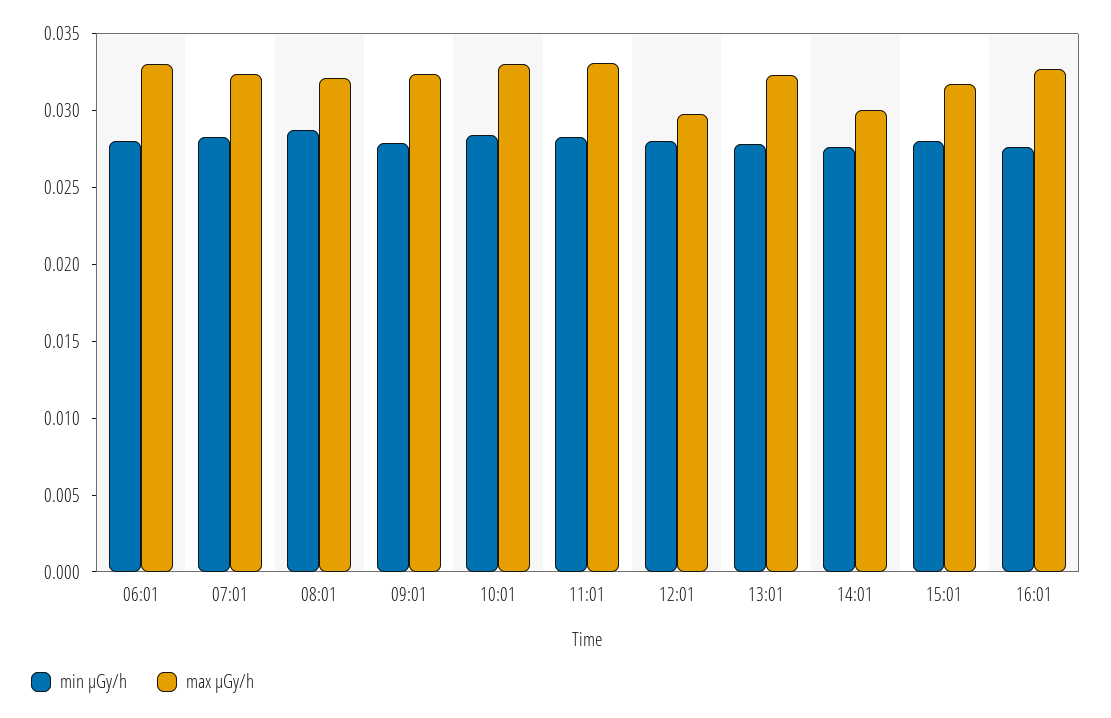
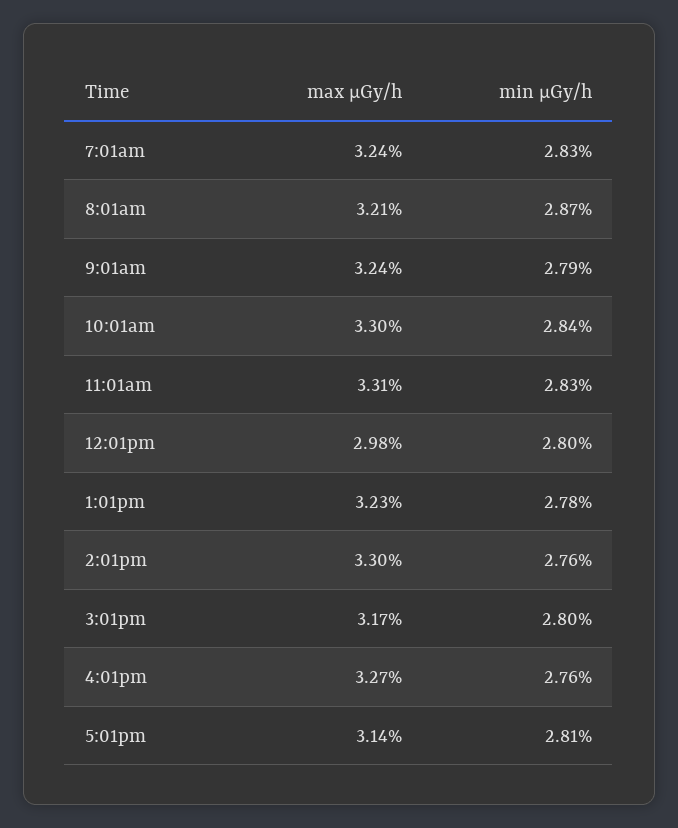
min μGy/h, 06:01: 0.028 -> none
max μGy/h, 06:01: 0.033 -> none
max μGy/h, 14:01: 0.03 -> 0.033
max μGy/h, 5:01pm: none -> 0.0314
min μGy/h, 5:01pm: none -> 0.0281

